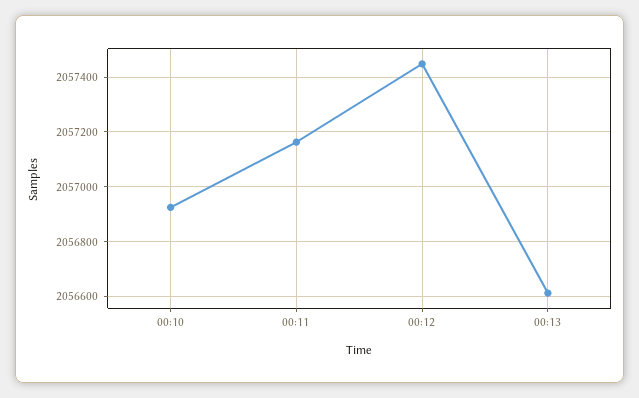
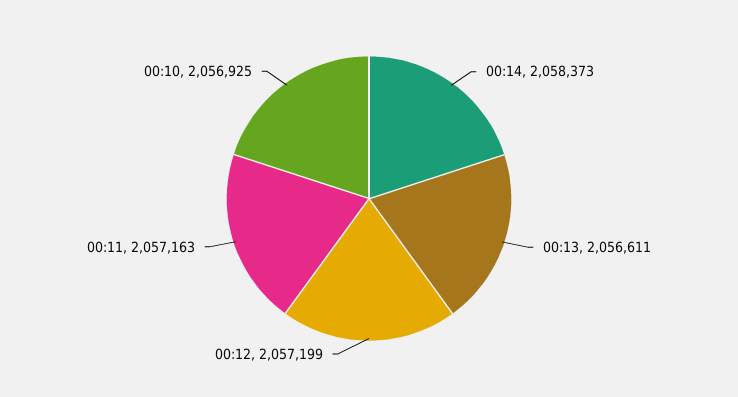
00:12: 2057450 -> 2057199
00:14: none -> 2058373

